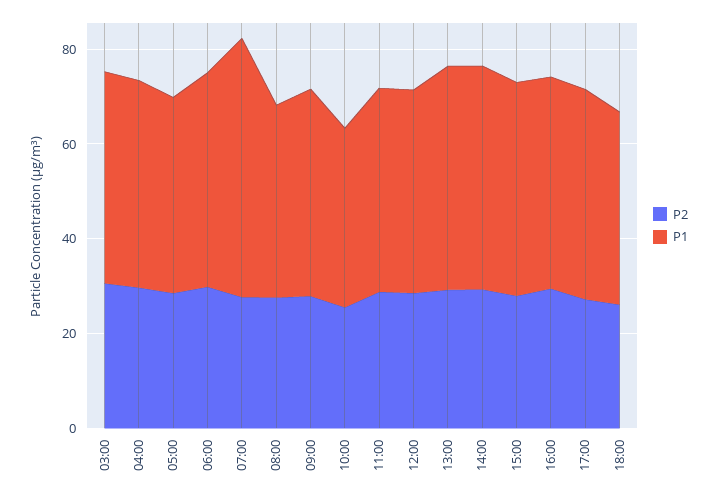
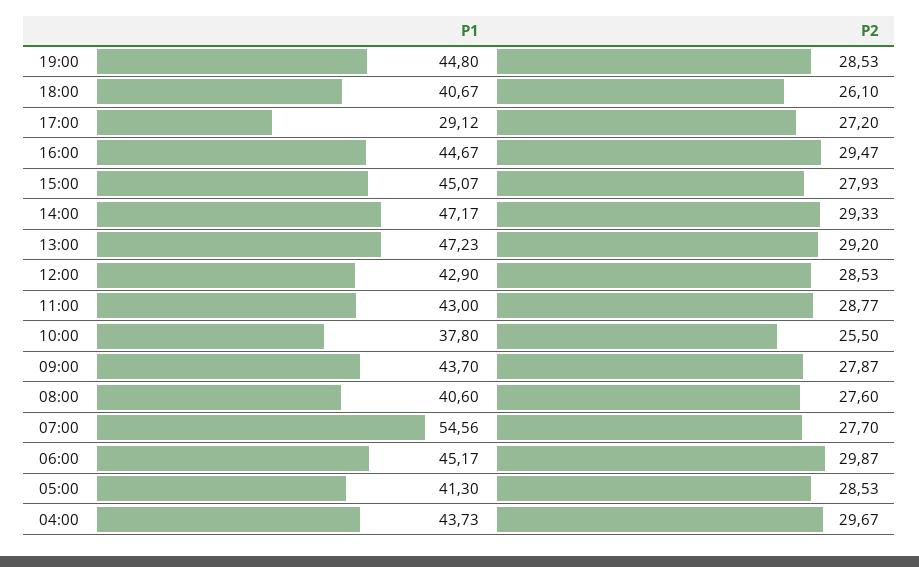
P2, 03:00: 30 -> none
P1, 03:00: 45 -> none
P1, 17:00: 45 -> 29.12
P1, 19:00: none -> 44.8
P2, 19:00: none -> 28.53

